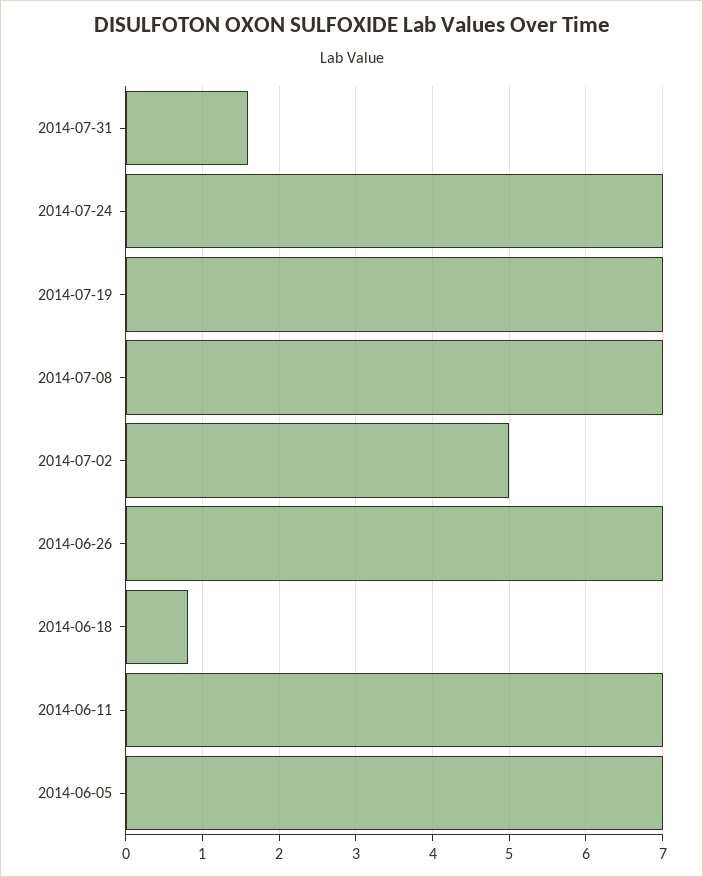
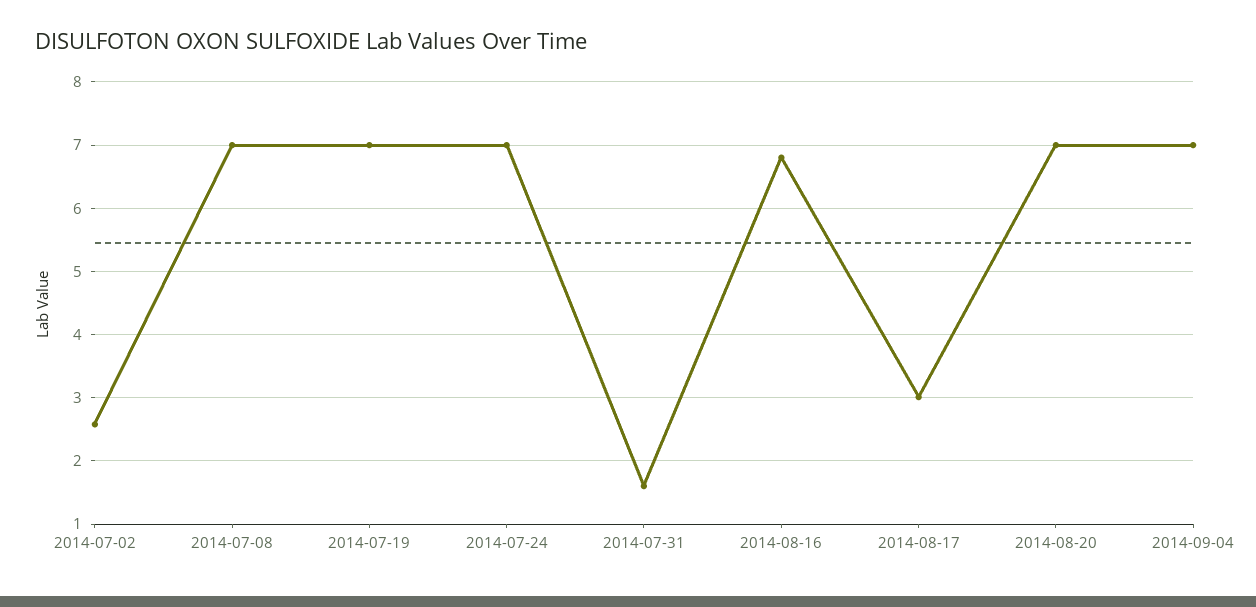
2014-07-02: 5 -> 2.6
2014-06-26: 7 -> none
2014-06-18: 0.8 -> none
2014-06-11: 7 -> none
2014-06-05: 7 -> none
2014-08-16: none -> 6.8
2014-08-17: none -> 3
2014-08-20: none -> 7
2014-09-04: none -> 7

